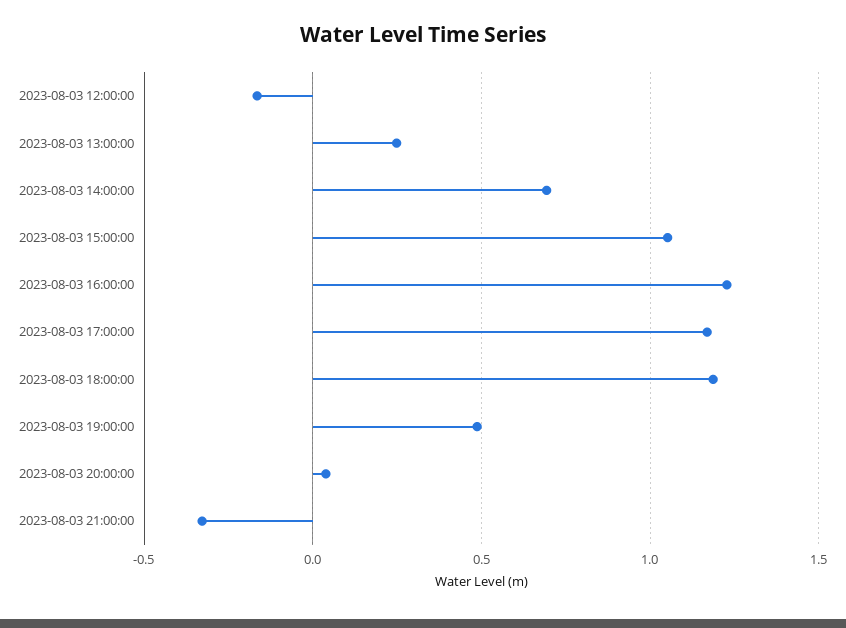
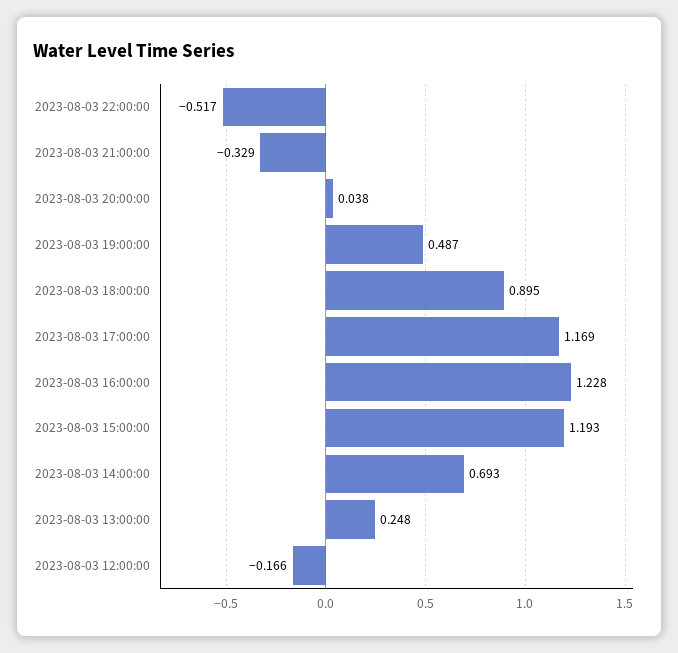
2023-08-03 15:00:00: 1.05 -> 1.193
2023-08-03 18:00:00: 1.2 -> 0.895
2023-08-03 22:00:00: none -> -0.517

